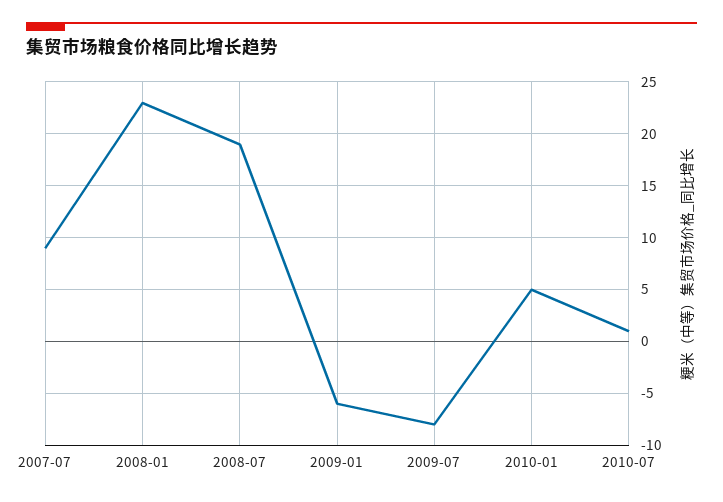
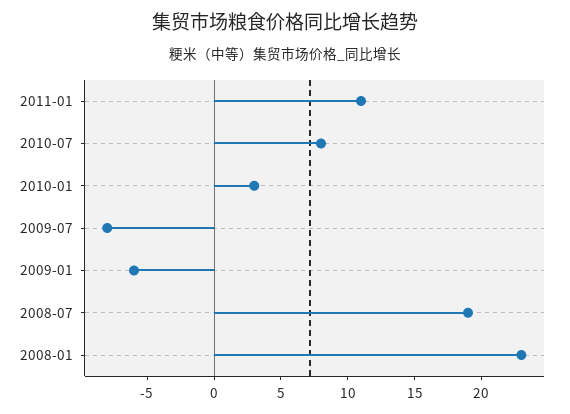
2007-07: 9 -> none
2010-01: 5 -> 3
2010-07: 1 -> 8
2011-01: none -> 11

